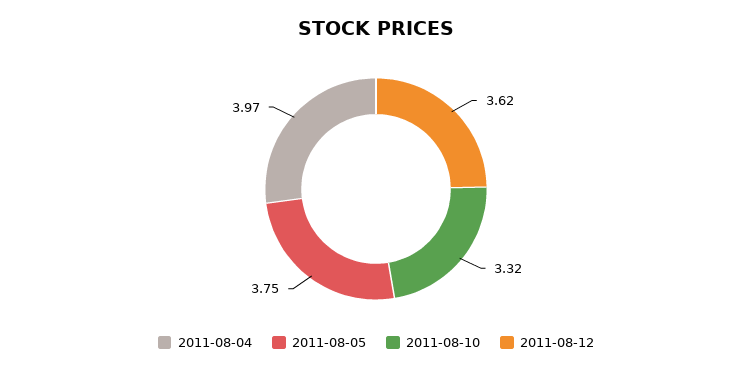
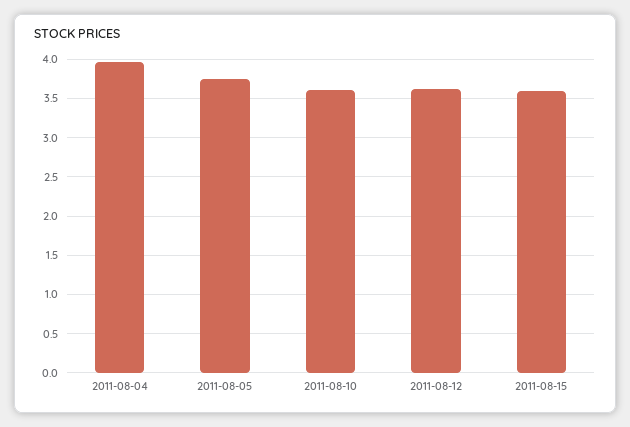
2011-08-10: 3.32 -> 3.6
2011-08-15: none -> 3.6

